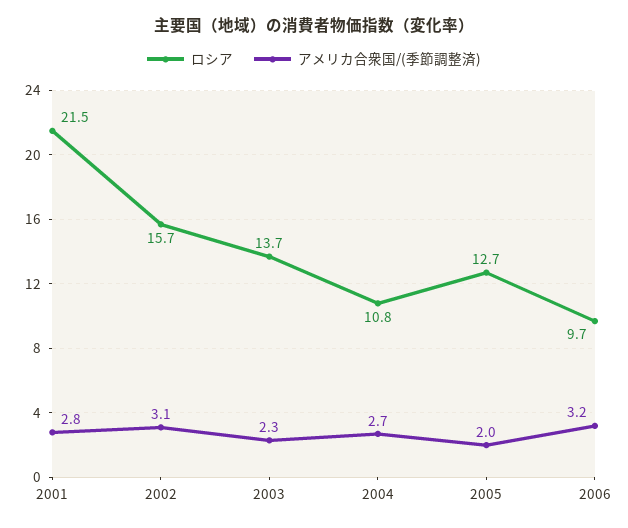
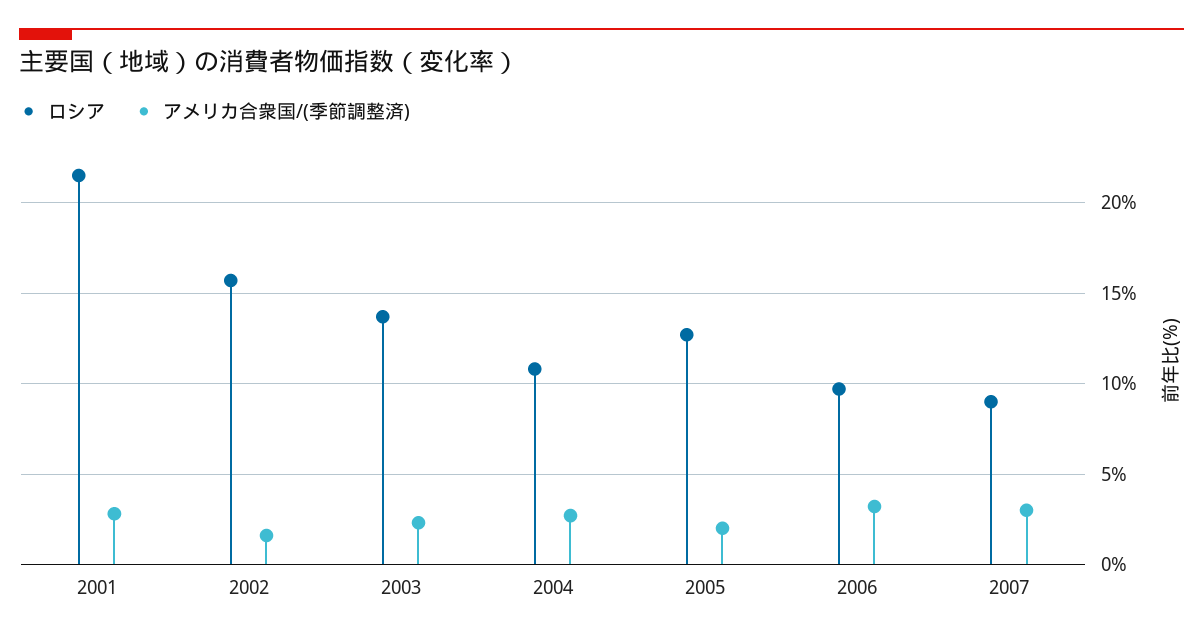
アメリカ合衆国/(季節調整済), 2002: 3.1 -> 1.5
ロシア, 2007: none -> 9
アメリカ合衆国/(季節調整済), 2007: none -> 3

